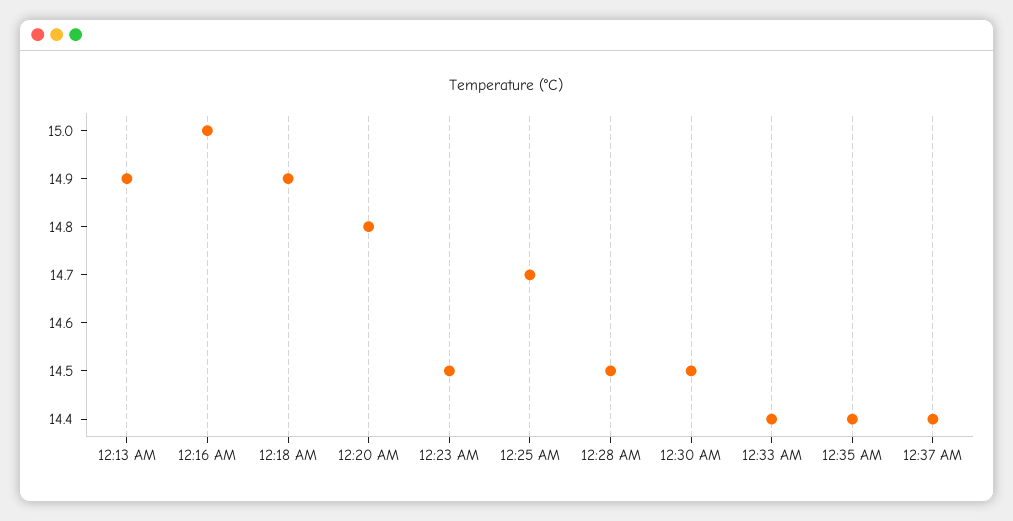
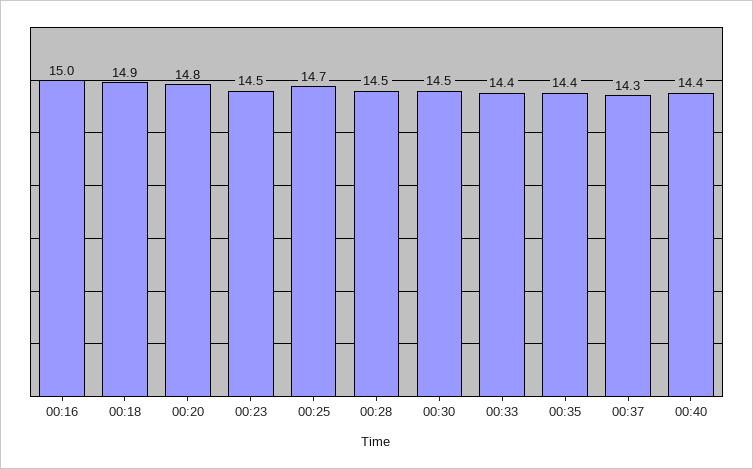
12:13 AM: 14.9 -> none
12:37 AM: 14.4 -> 14.3
00:40: none -> 14.4

